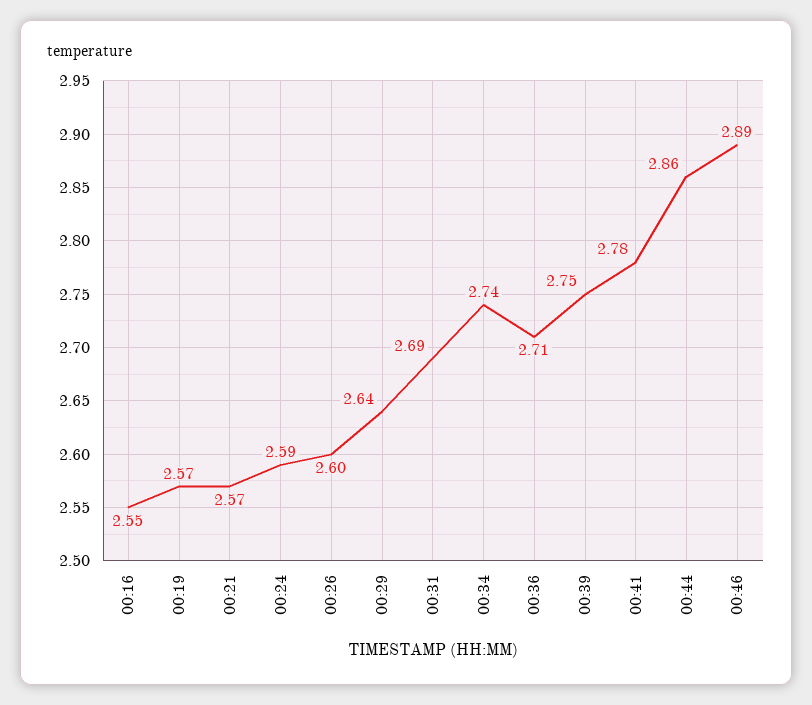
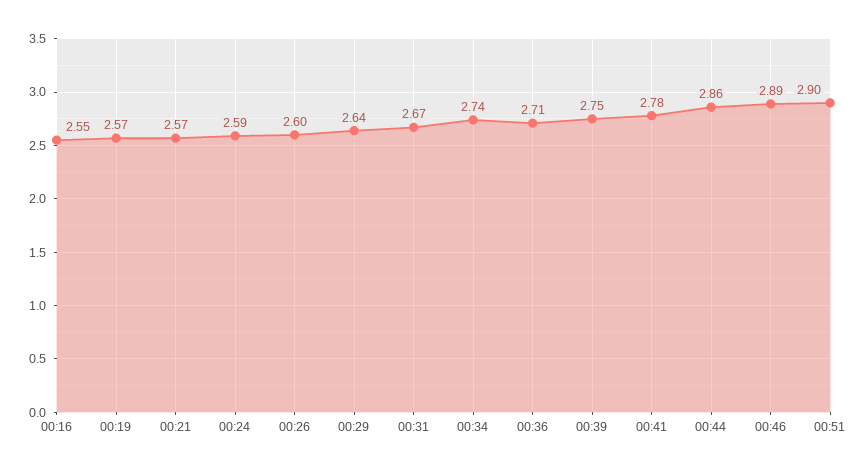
00:31: 2.69 -> 2.67
00:51: none -> 2.9

